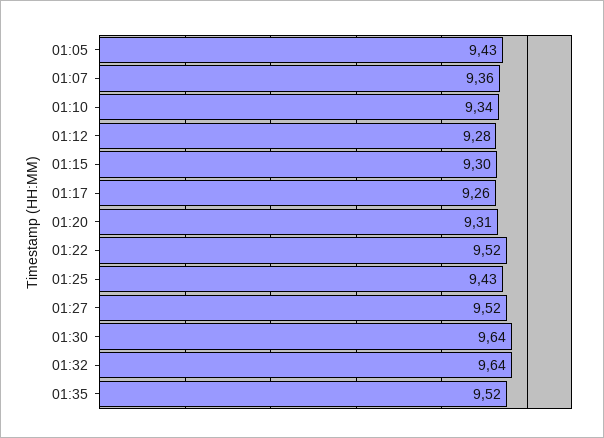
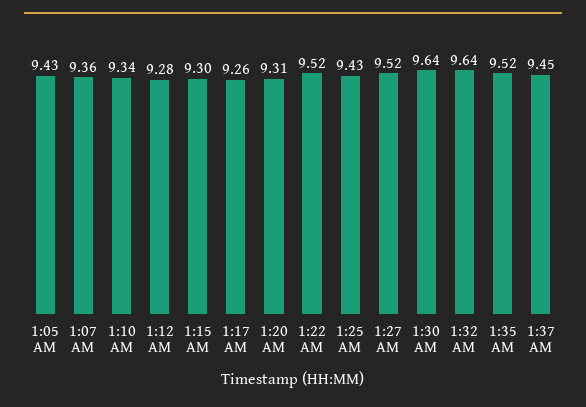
1:37 AM: none -> 9.45

